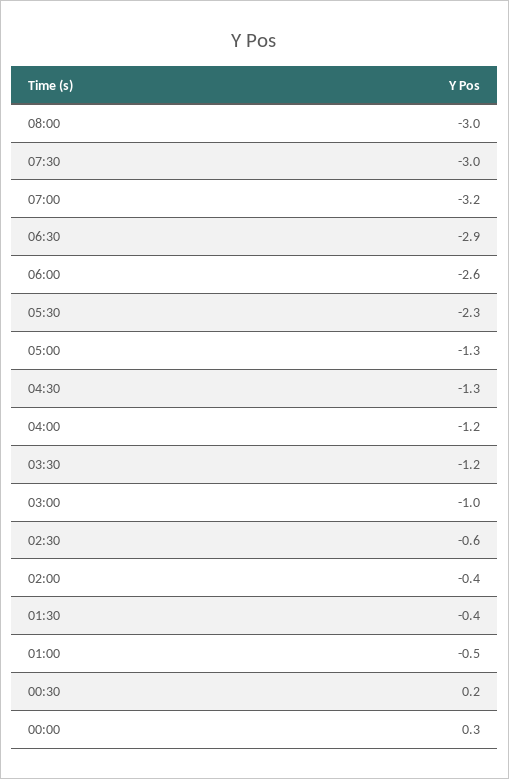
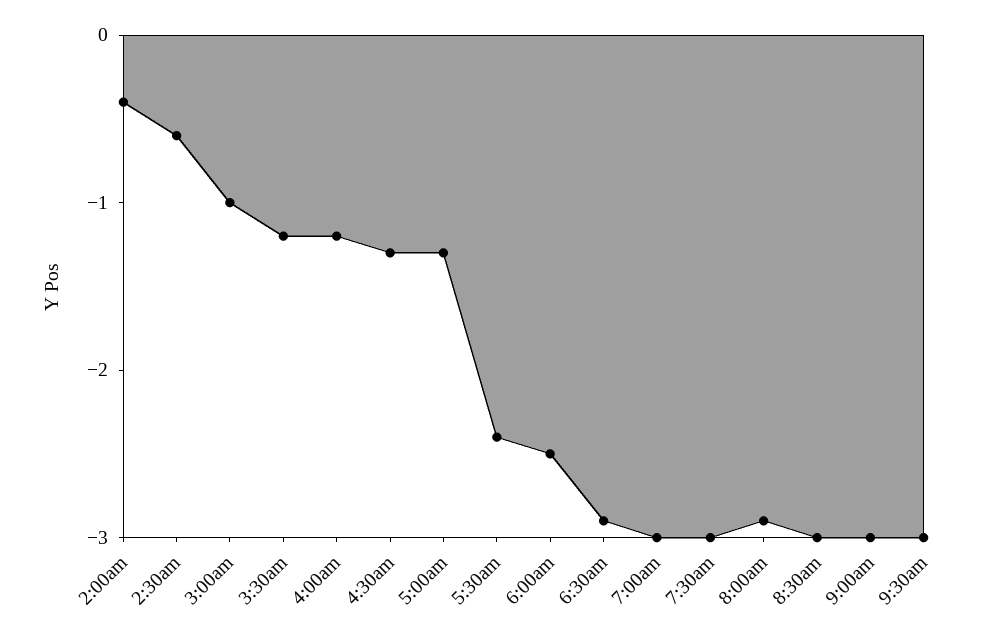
08:00: -3 -> -2.9
07:00: -3.2 -> -3
06:00: -2.6 -> -2.5
05:30: -2.3 -> -2.4
01:30: -0.4 -> none
01:00: -0.5 -> none
00:30: 0.2 -> none
00:00: 0.3 -> none
8:30am: none -> -3
9:00am: none -> -3
9:30am: none -> -3

